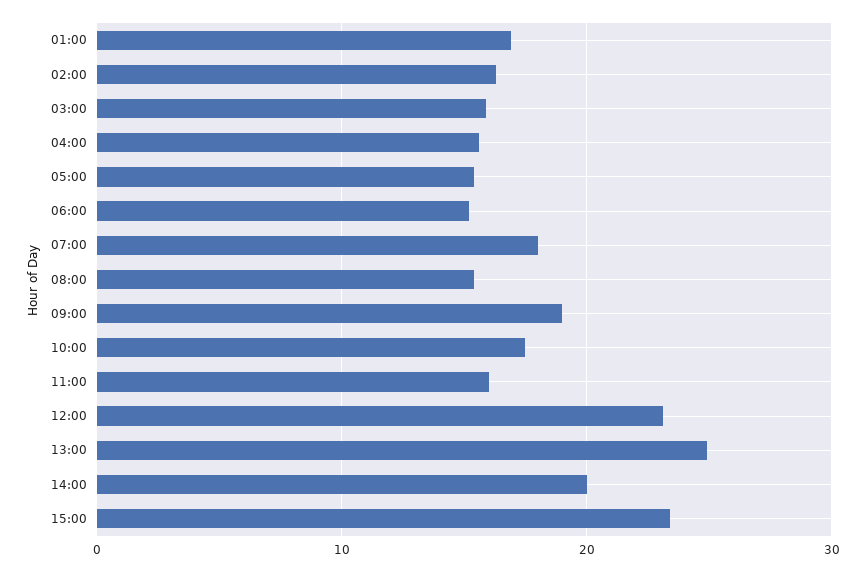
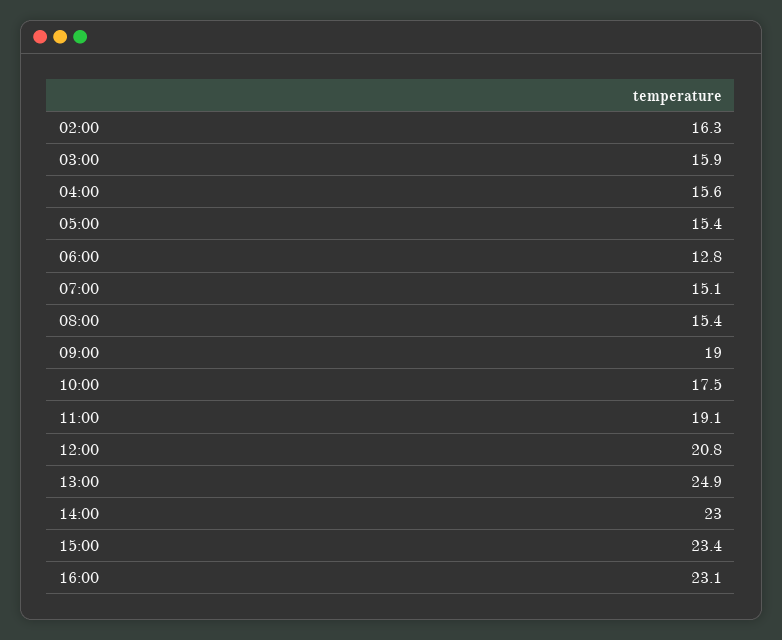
01:00: 17 -> none
06:00: 15 -> 12.8
07:00: 18 -> 15.1
11:00: 16 -> 19.1
12:00: 23 -> 20.8
14:00: 20 -> 23
16:00: none -> 23.1

